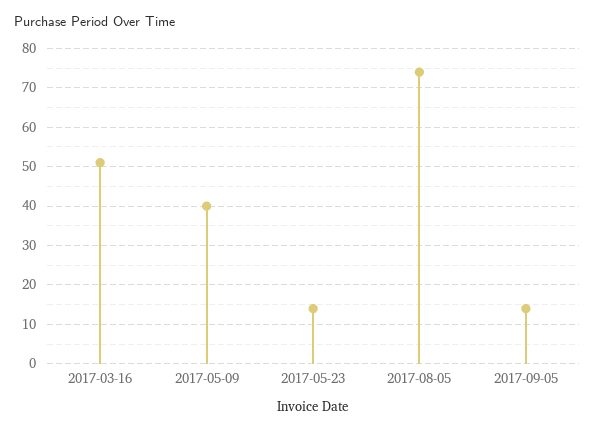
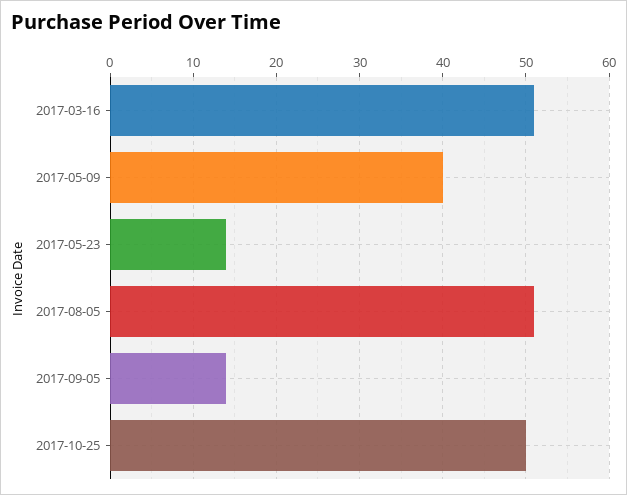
2017-08-05: 75 -> 51
2017-10-25: none -> 50

